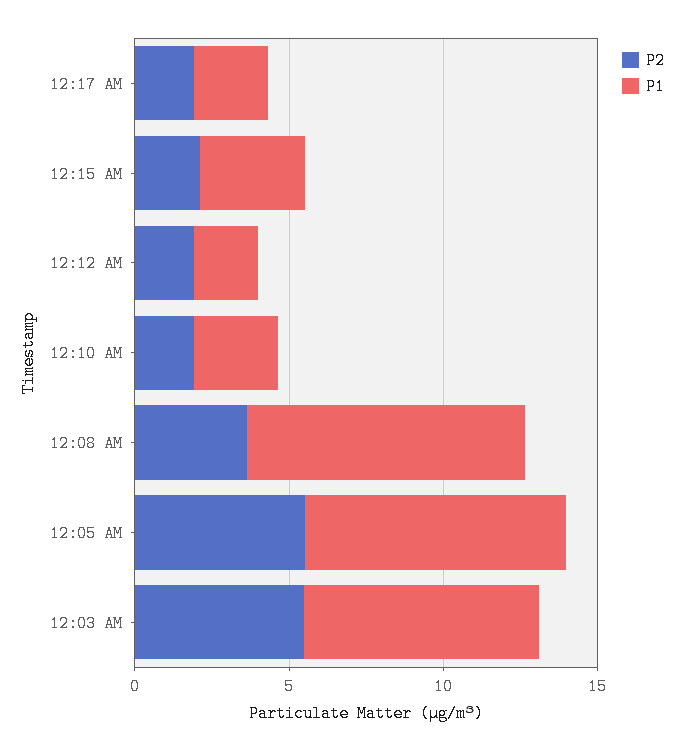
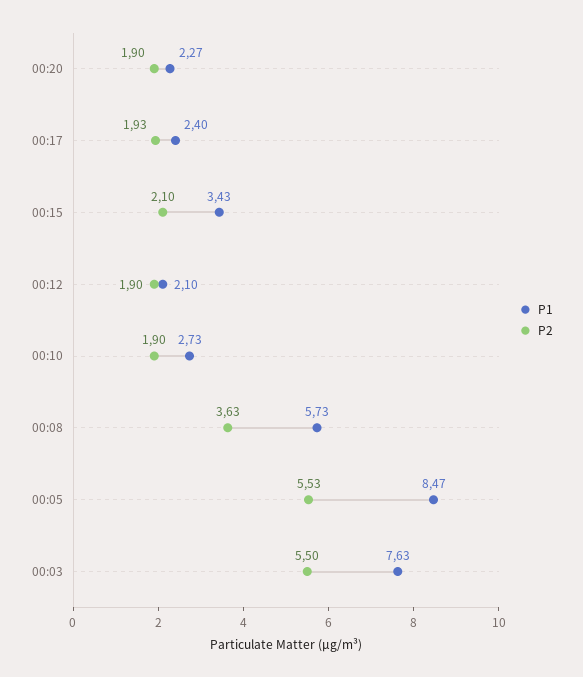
P1, 12:08 AM: 9 -> 5.73
P1, 00:20: none -> 2.27
P2, 00:20: none -> 1.9

